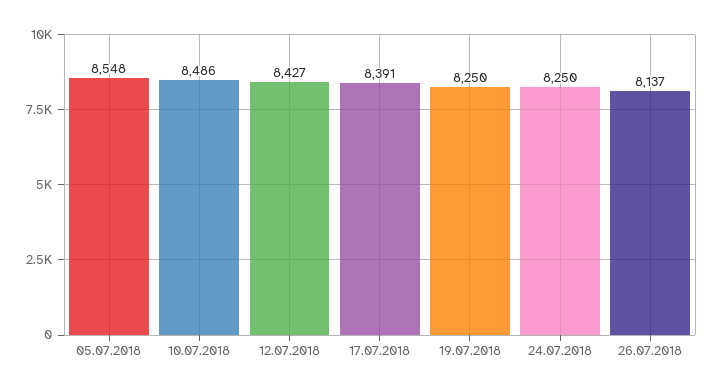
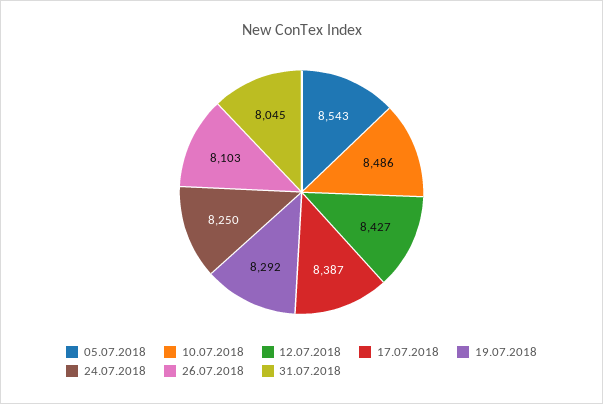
05.07.2018: 8548 -> 8543
17.07.2018: 8391 -> 8387
19.07.2018: 8250 -> 8292
26.07.2018: 8137 -> 8103
31.07.2018: none -> 8045

